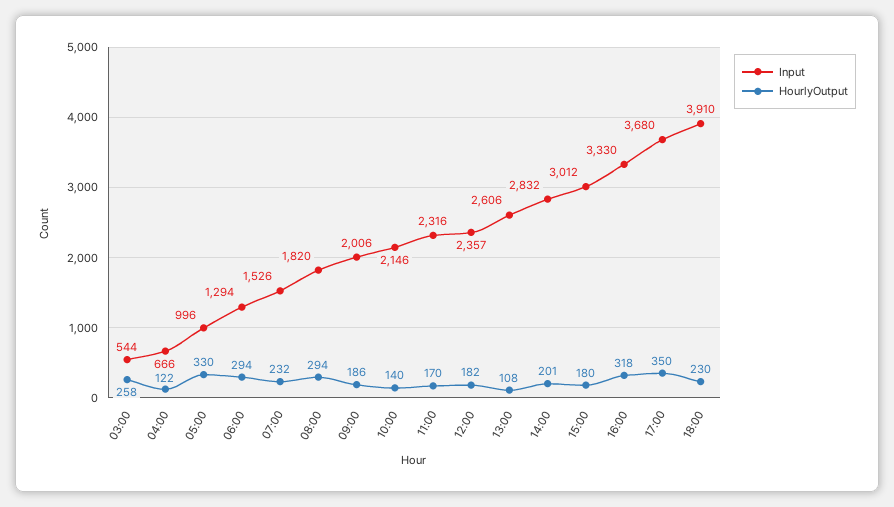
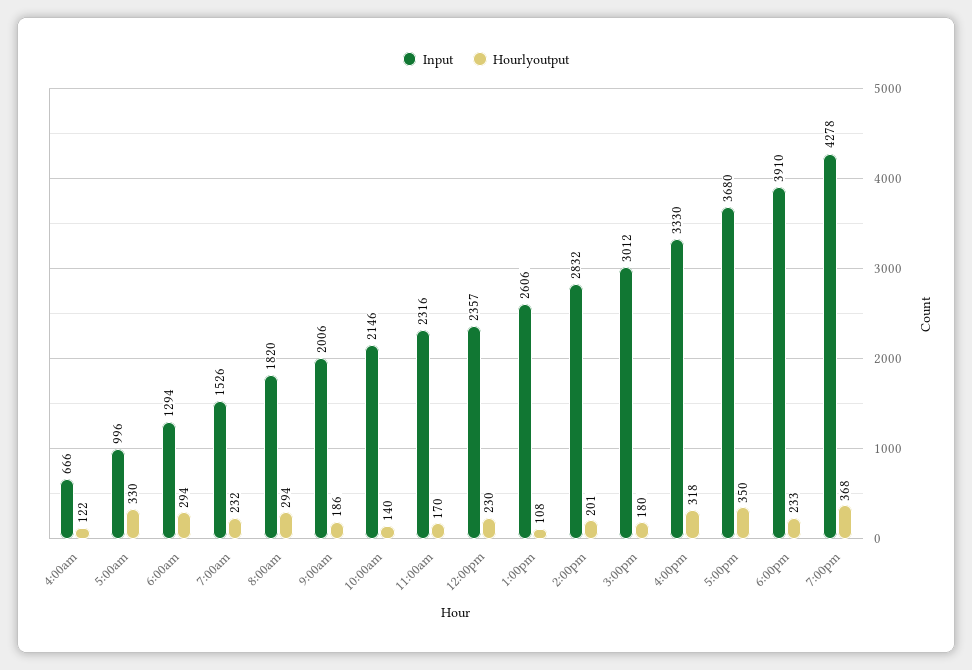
Input, 03:00: 544 -> none
HourlyOutput, 03:00: 258 -> none
HourlyOutput, 12:00: 182 -> 230
HourlyOutput, 18:00: 230 -> 233
Input, 7:00pm: none -> 4278
HourlyOutput, 7:00pm: none -> 368

